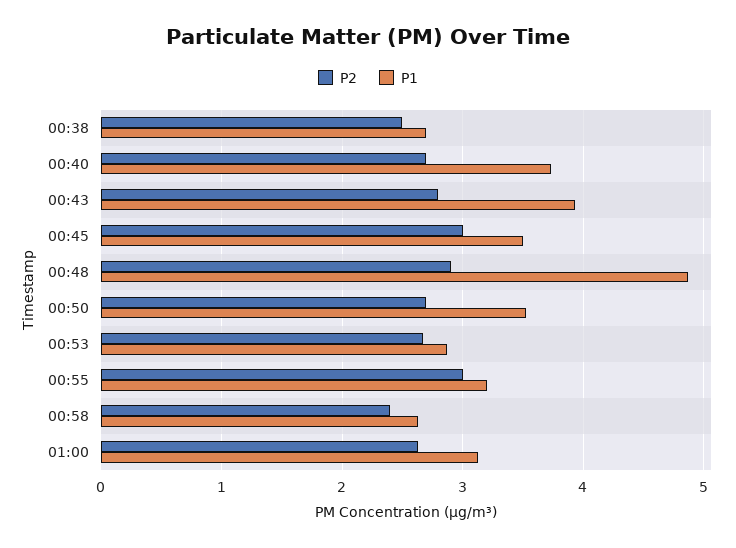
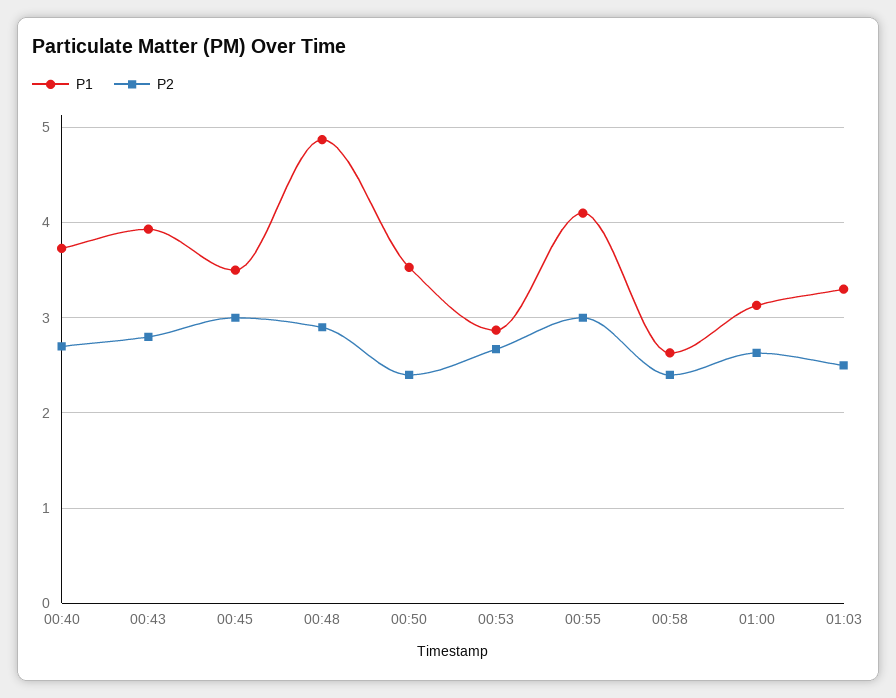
P2, 00:38: 2.5 -> none
P1, 00:38: 2.7 -> none
P2, 00:50: 2.7 -> 2.4
P1, 00:55: 3.2 -> 4.1
P1, 01:03: none -> 3.3
P2, 01:03: none -> 2.5

